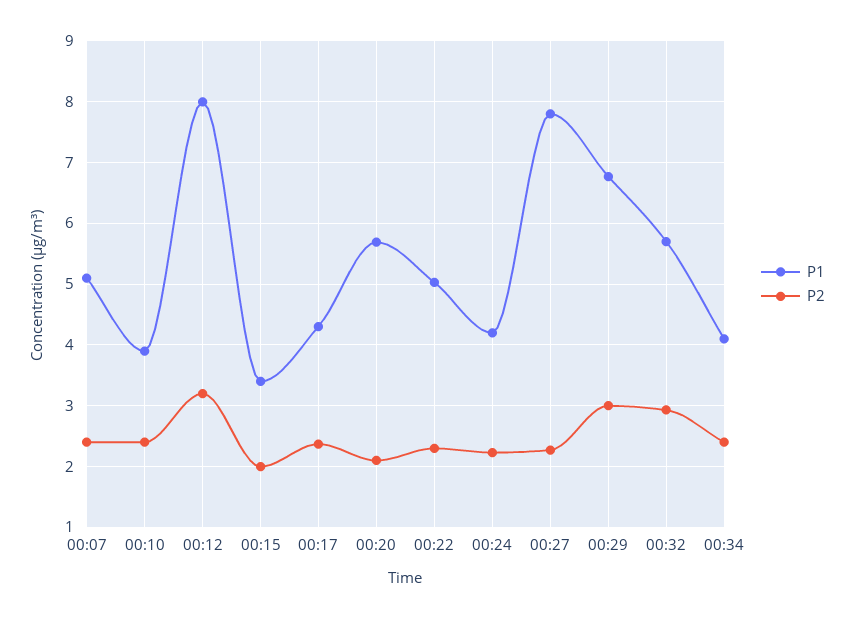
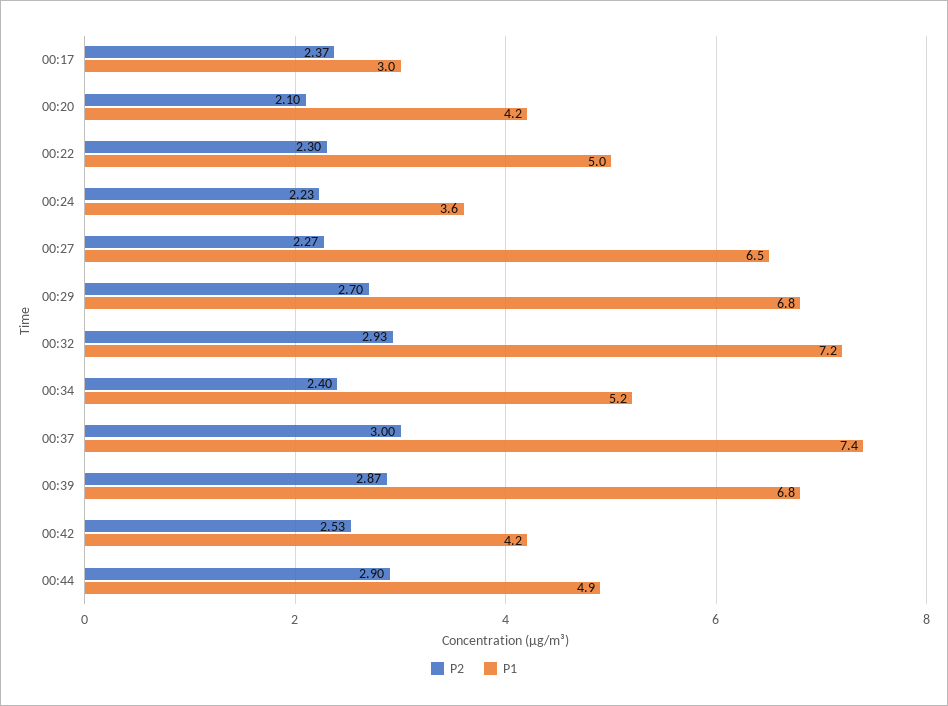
P1, 00:07: 5.1 -> none
P2, 00:07: 2.4 -> none
P1, 00:10: 3.9 -> none
P2, 00:10: 2.4 -> none
P1, 00:12: 8 -> none
P2, 00:12: 3.2 -> none
P1, 00:15: 3.4 -> none
P2, 00:15: 2 -> none
P1, 00:17: 4.3 -> 3
P1, 00:20: 5.7 -> 4.2
P1, 00:24: 4.2 -> 3.6
P1, 00:27: 7.8 -> 6.5
P2, 00:29: 3 -> 2.7
P1, 00:32: 5.7 -> 7.2
P1, 00:34: 4.1 -> 5.2
P2, 00:37: none -> 3
P1, 00:37: none -> 7.4
P2, 00:39: none -> 2.87
P1, 00:39: none -> 6.8
P2, 00:42: none -> 2.53
P1, 00:42: none -> 4.2
P2, 00:44: none -> 2.9
P1, 00:44: none -> 4.9

